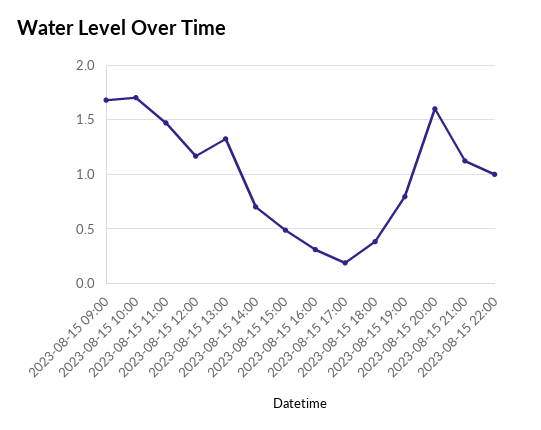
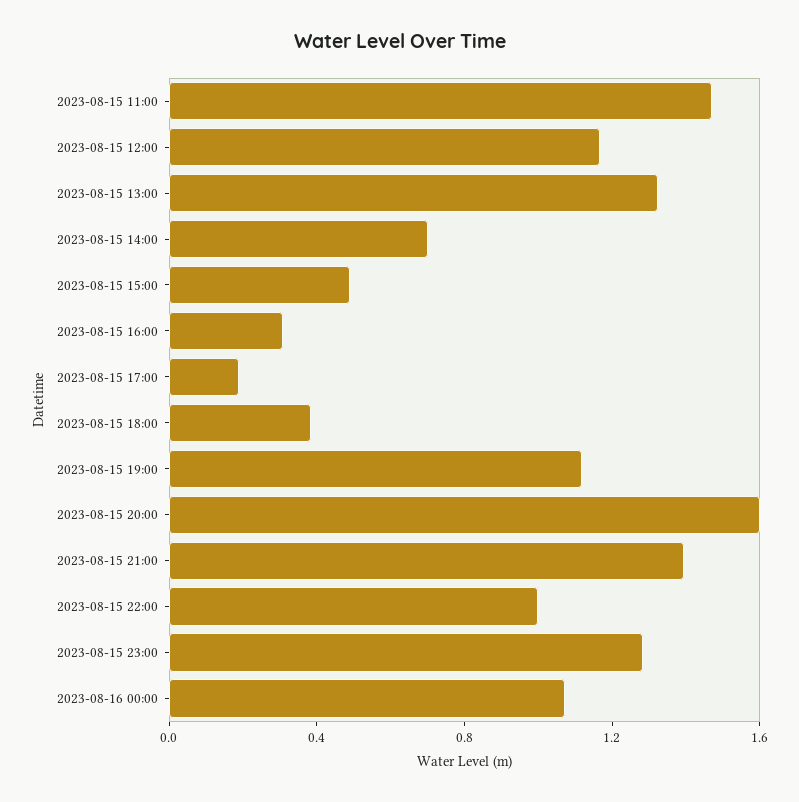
2023-08-15 09:00: 1.7 -> none
2023-08-15 10:00: 1.7 -> none
2023-08-15 19:00: 0.8 -> 1.1
2023-08-15 21:00: 1.1 -> 1.4
2023-08-15 23:00: none -> 1.3
2023-08-16 00:00: none -> 1.1

